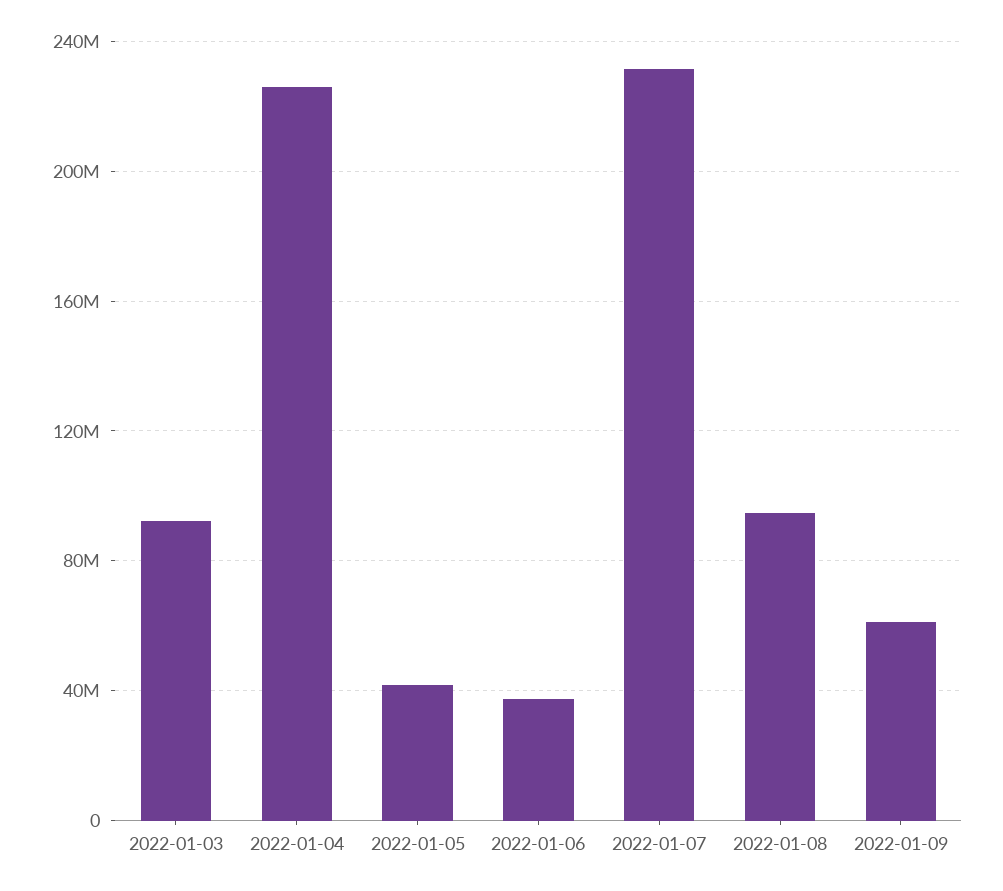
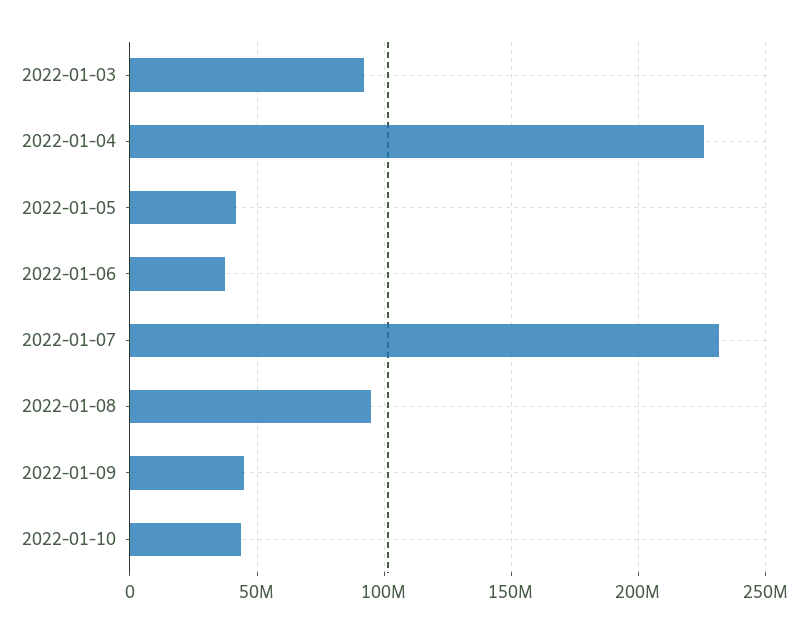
2022-01-09: 60000000 -> 45000000
2022-01-10: none -> 45000000

